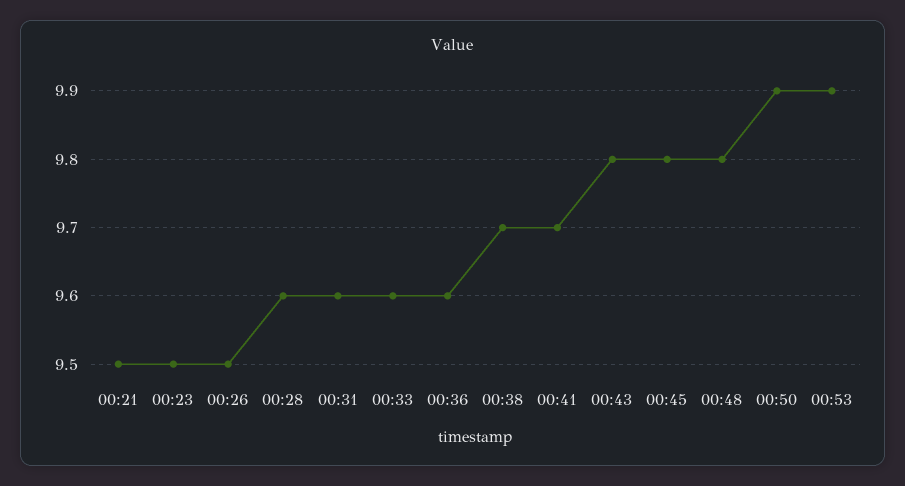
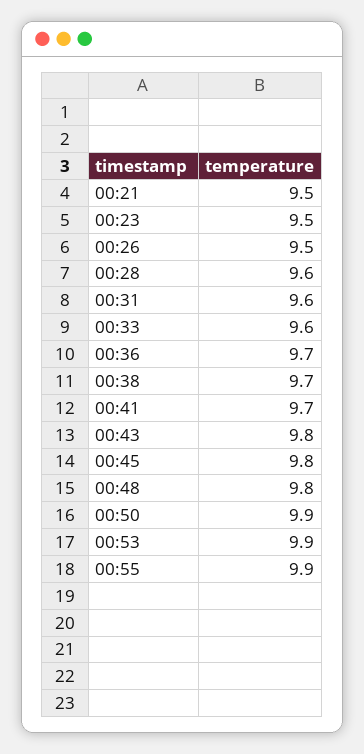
00:36: 9.6 -> 9.7
00:55: none -> 9.9

